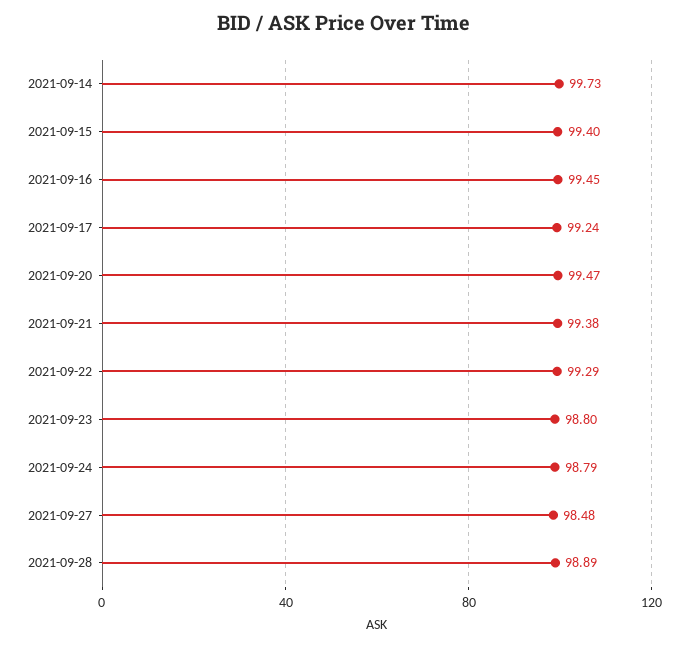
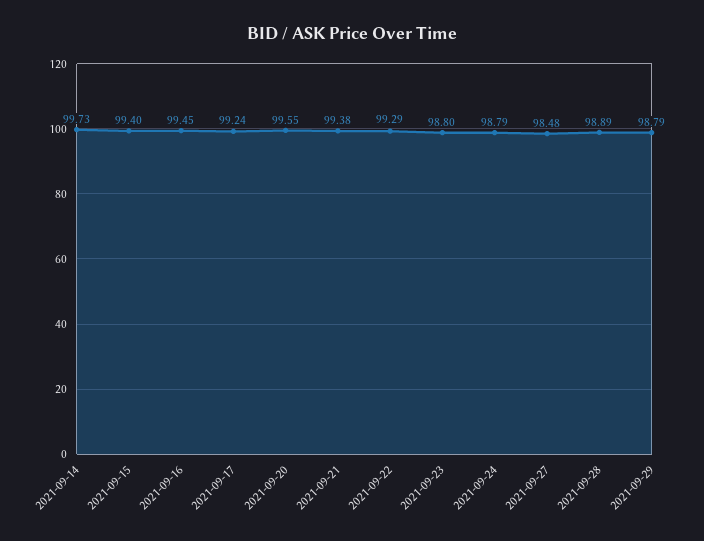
2021-09-20: 99.47 -> 99.55
2021-09-29: none -> 98.79

